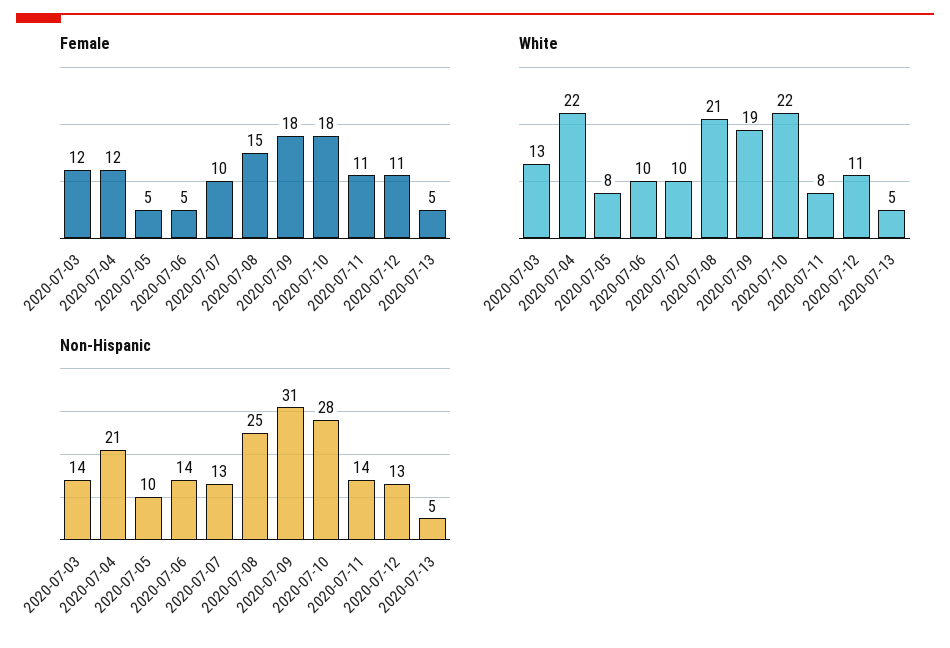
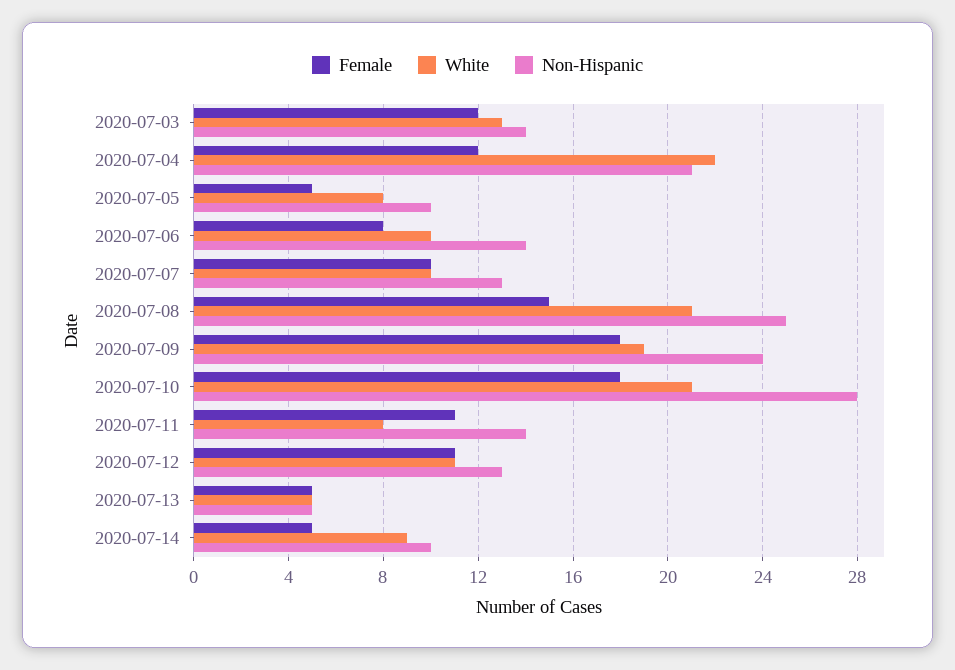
Female, 2020-07-06: 5 -> 8
White, 2020-07-10: 22 -> 21
Non-Hispanic, 2020-07-09: 31 -> 24
Female, 2020-07-14: none -> 5
White, 2020-07-14: none -> 9
Non-Hispanic, 2020-07-14: none -> 10

